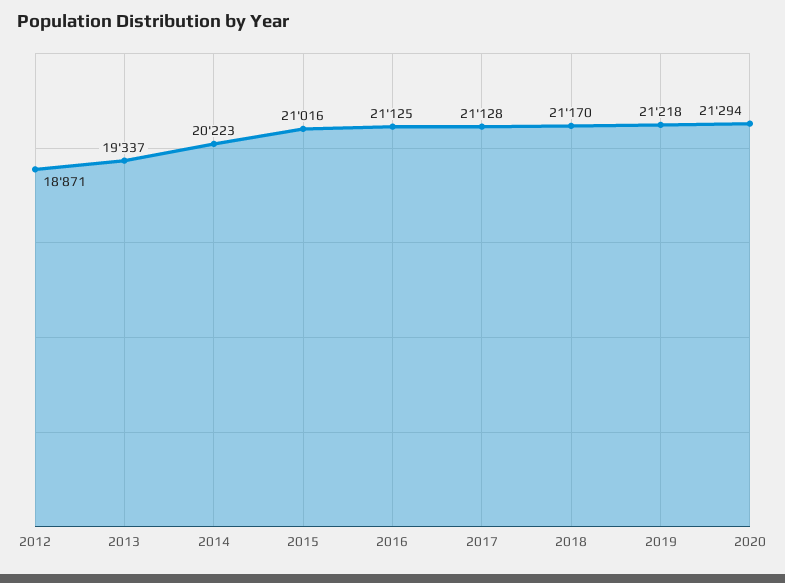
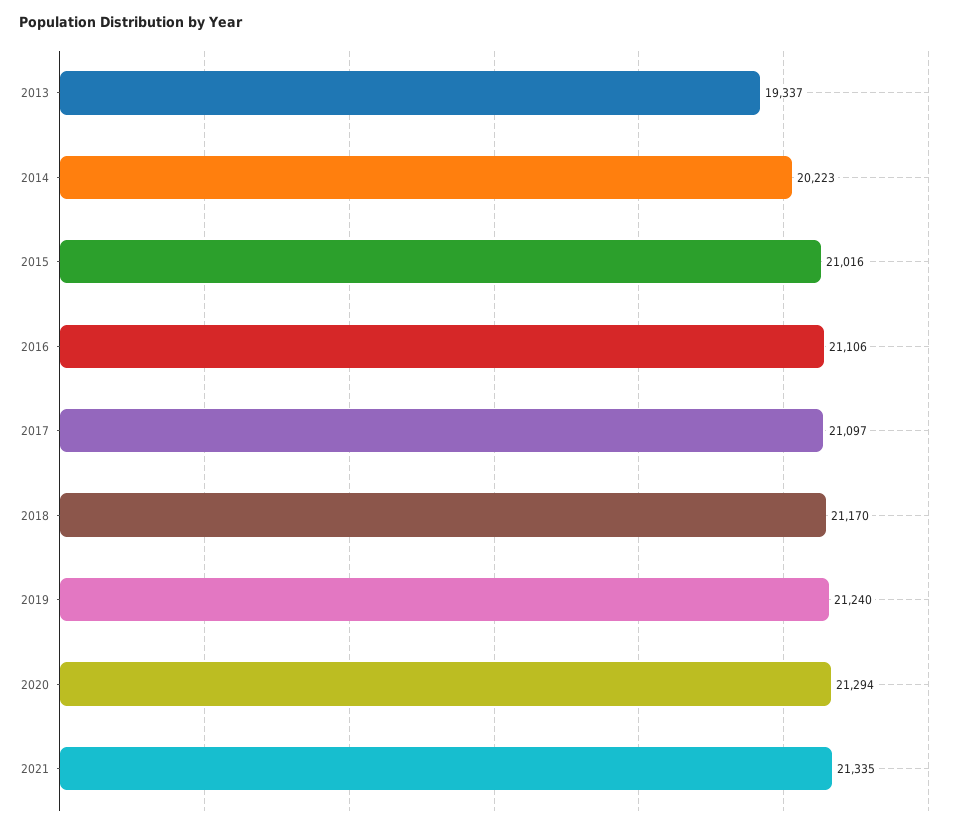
2012: 18871 -> none
2016: 21125 -> 21106
2017: 21128 -> 21097
2019: 21218 -> 21240
2021: none -> 21335

